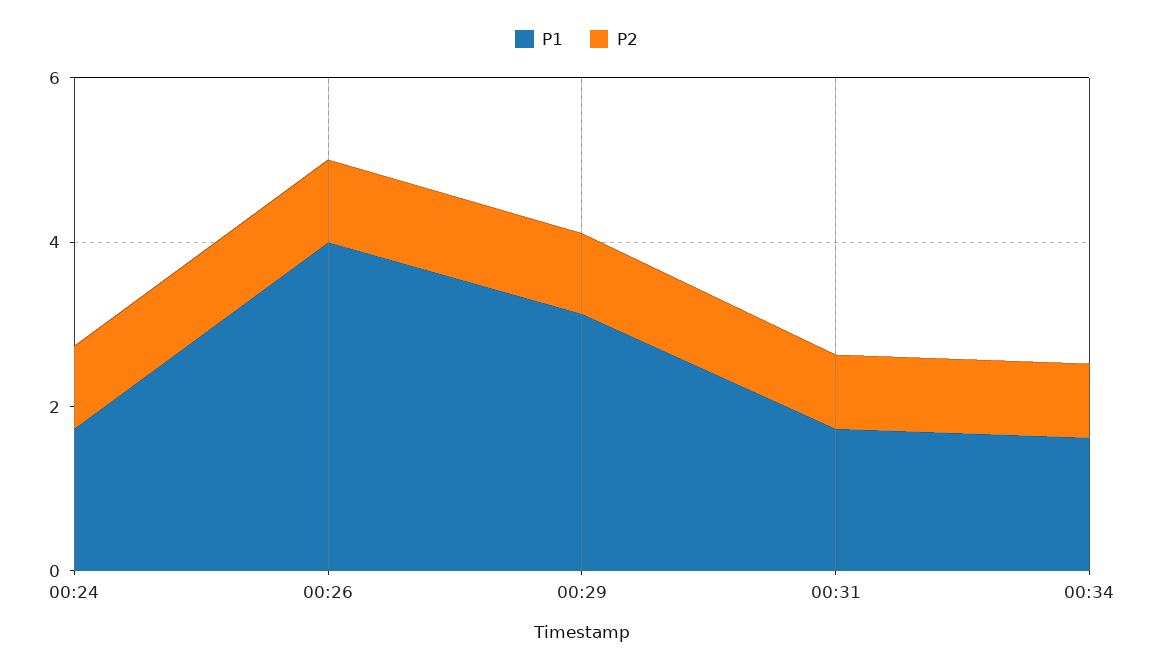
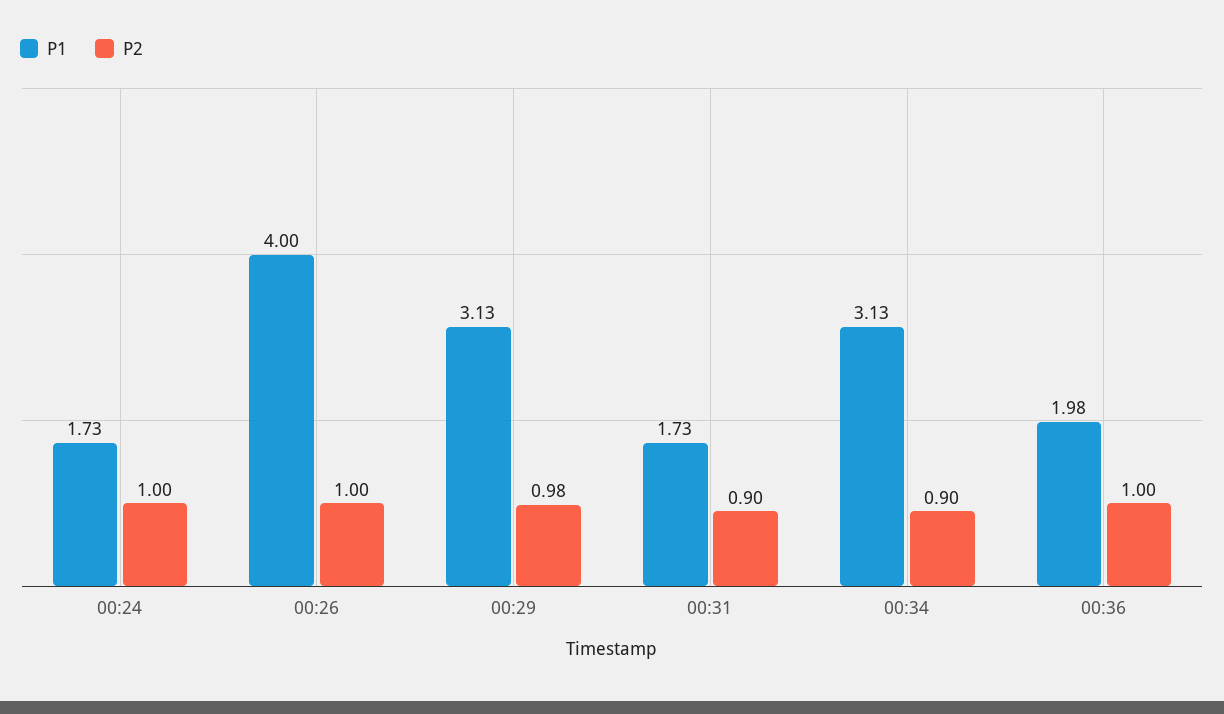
P1, 00:34: 1.5 -> 3.13
P1, 00:36: none -> 1.98
P2, 00:36: none -> 1

